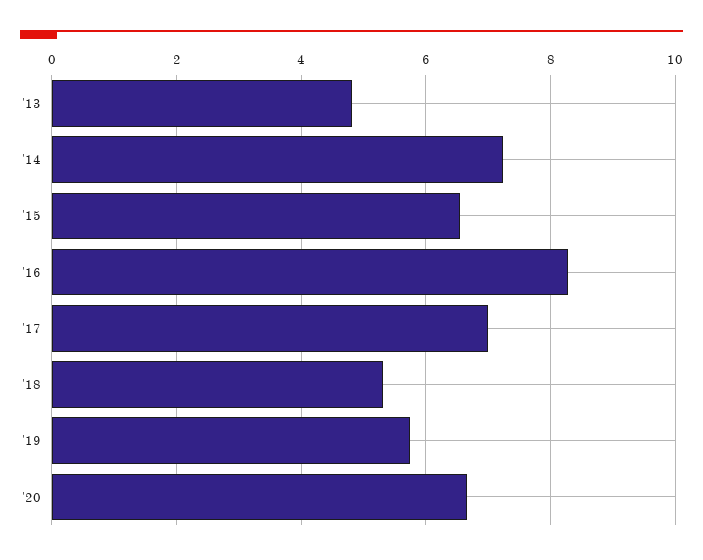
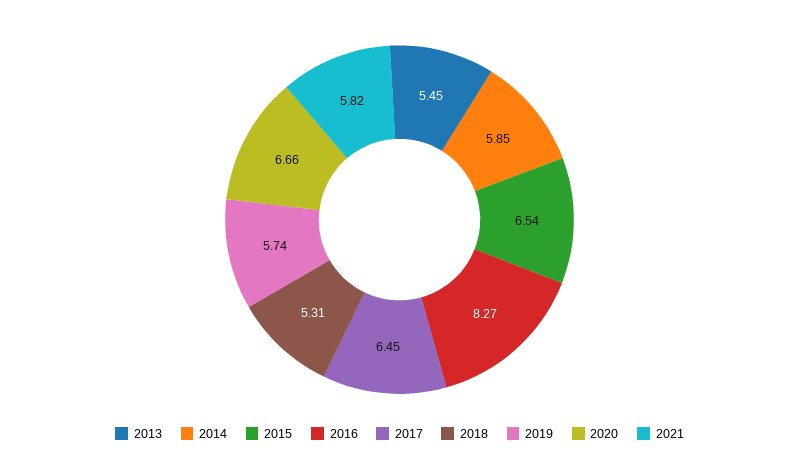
'13: 4.8 -> 5.45
'14: 7.2 -> 5.85
'17: 7 -> 6.45
2021: none -> 5.82

